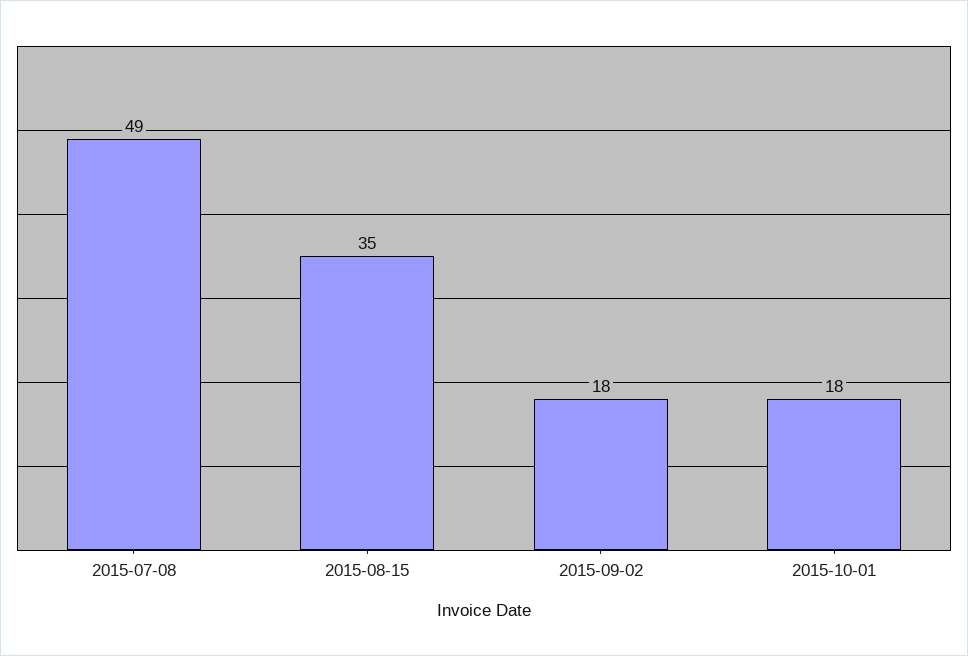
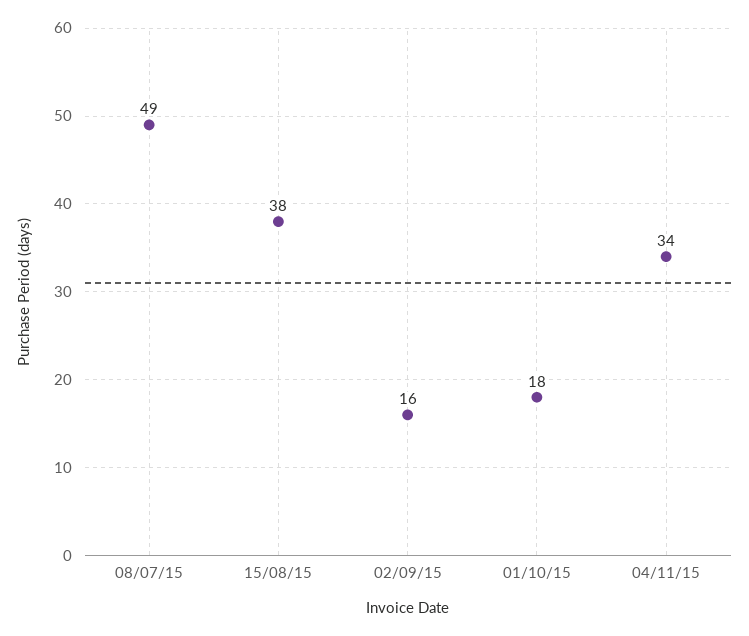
2015-08-15: 35 -> 38
2015-09-02: 18 -> 16
04/11/15: none -> 34

